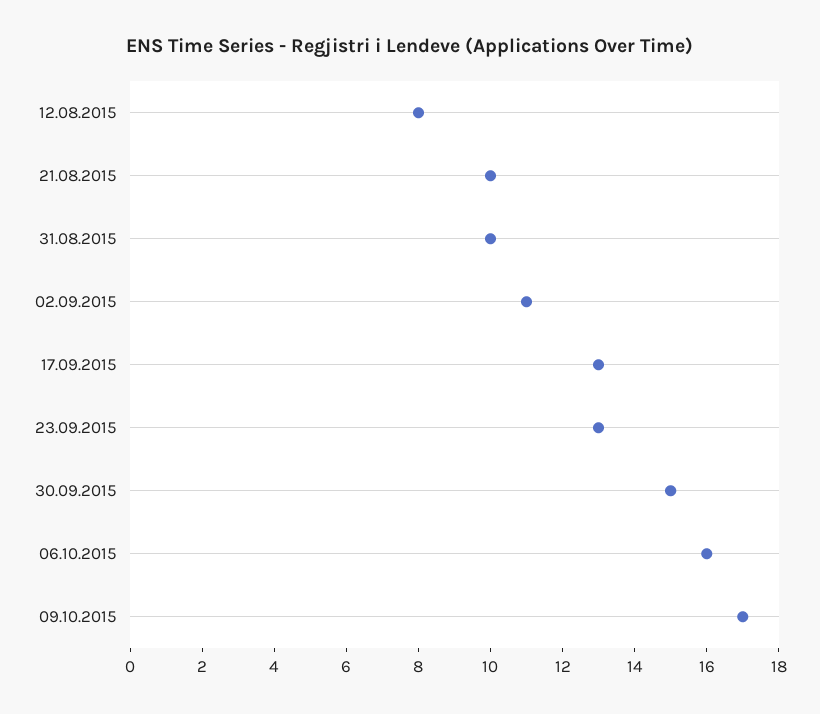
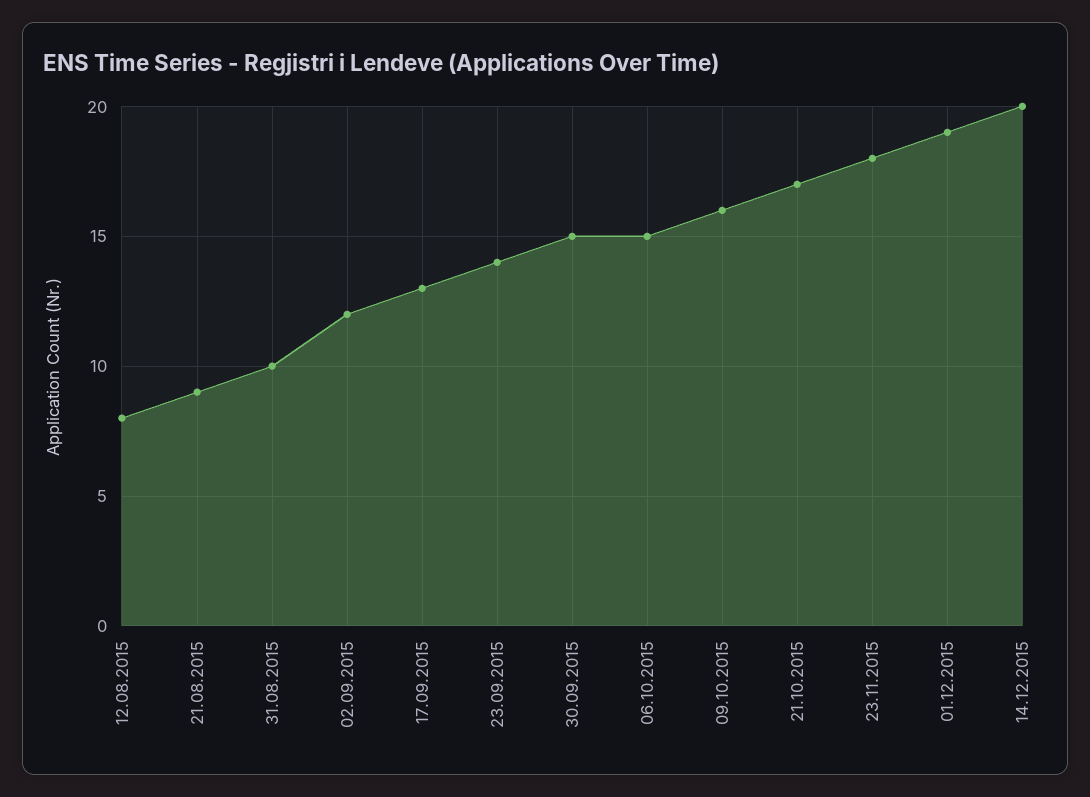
21.08.2015: 10 -> 9
02.09.2015: 11 -> 12
23.09.2015: 13 -> 14
06.10.2015: 16 -> 15
09.10.2015: 17 -> 16
21.10.2015: none -> 17
23.11.2015: none -> 18
01.12.2015: none -> 19
14.12.2015: none -> 20

